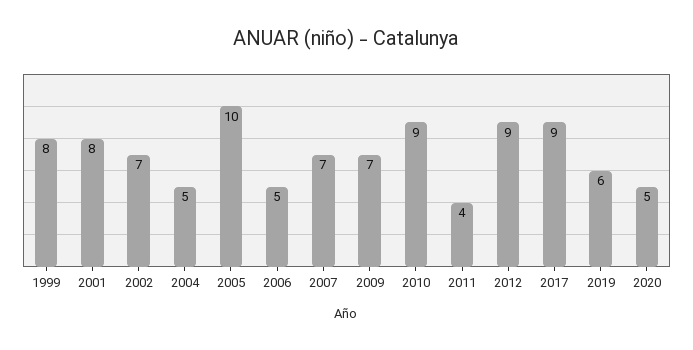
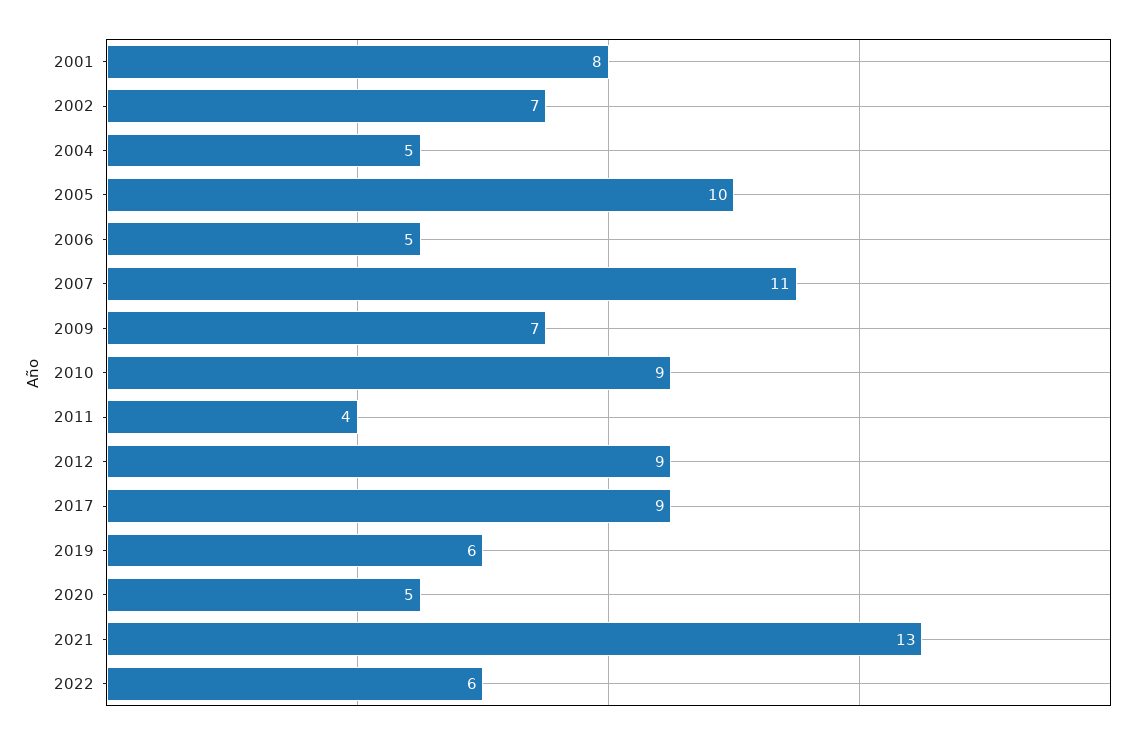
1999: 8 -> none
2007: 7 -> 11
2021: none -> 13
2022: none -> 6

